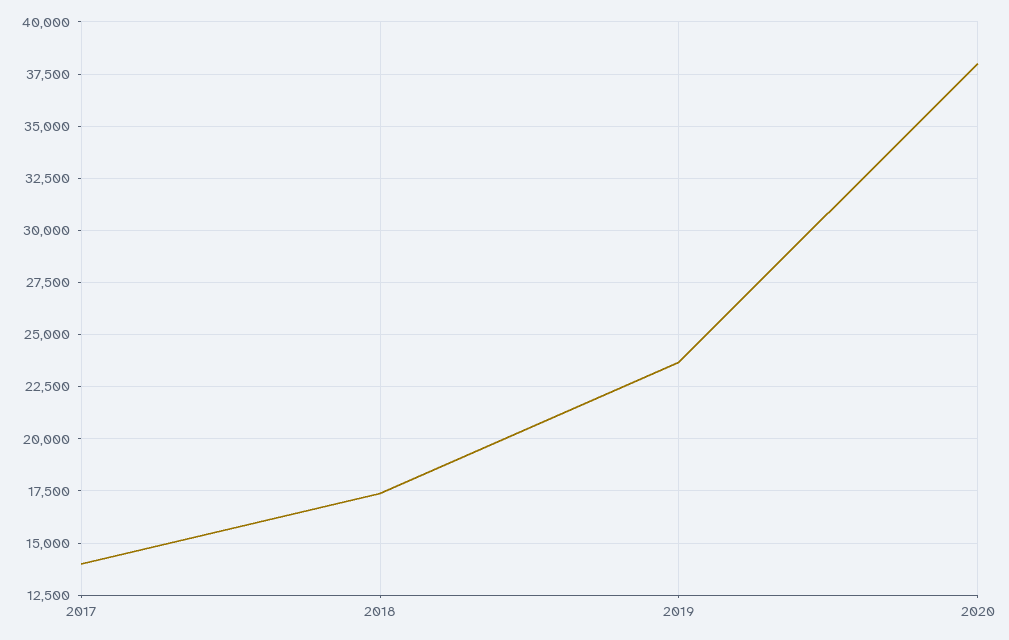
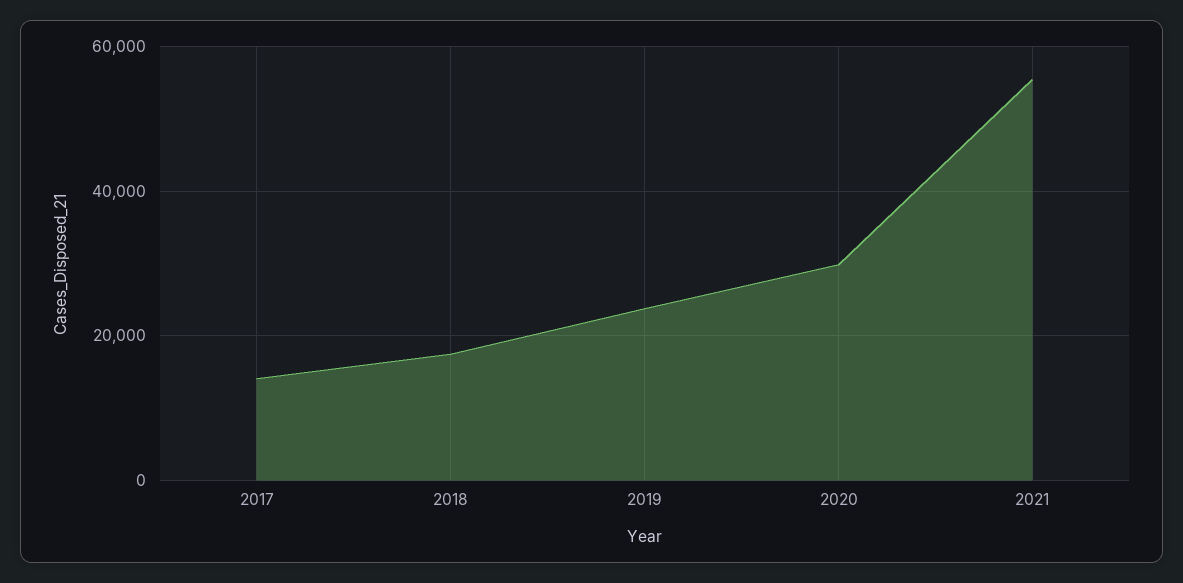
2020: 38000 -> 30000
2021: none -> 56000

